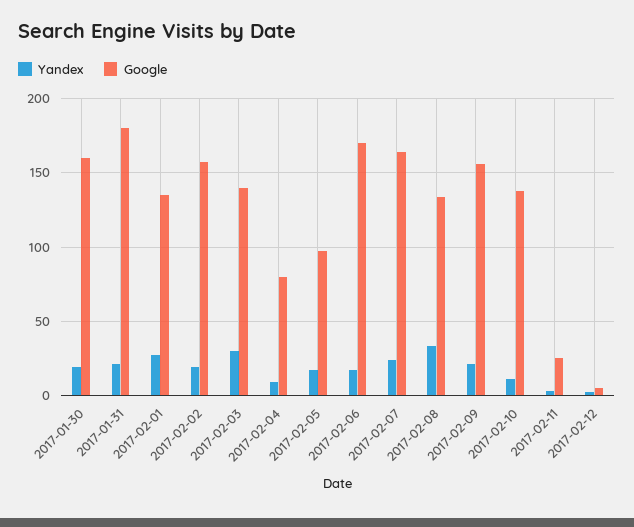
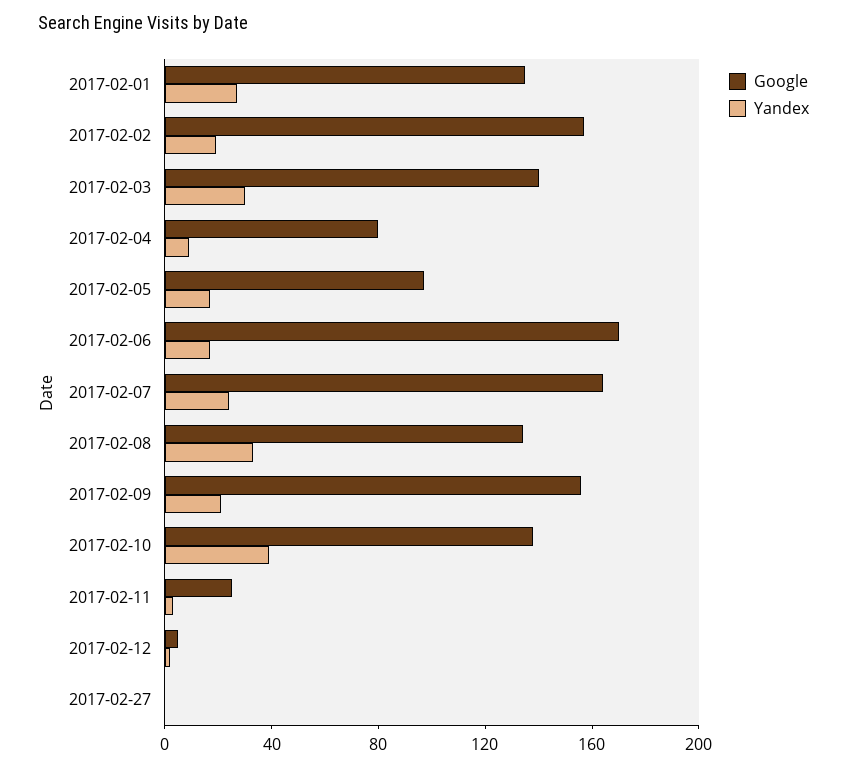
Yandex, 2017-01-30: 20 -> none
Google, 2017-01-30: 160 -> none
Yandex, 2017-01-31: 20 -> none
Google, 2017-01-31: 180 -> none
Yandex, 2017-02-10: 10 -> 40
Google, 2017-02-27: none -> 0
Yandex, 2017-02-27: none -> 0

